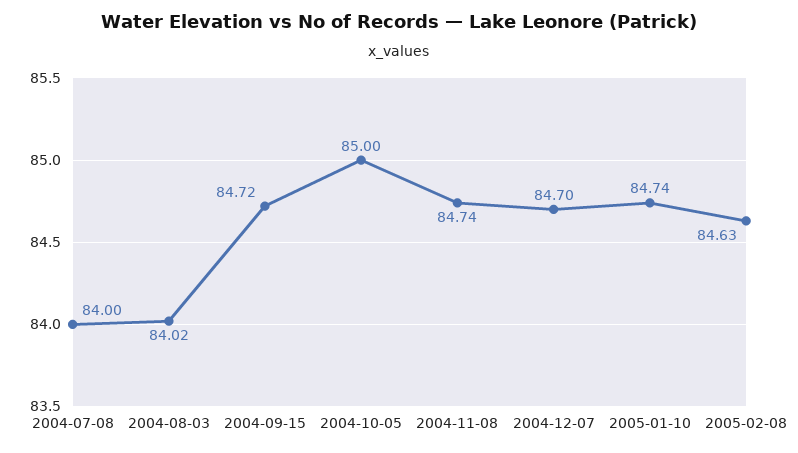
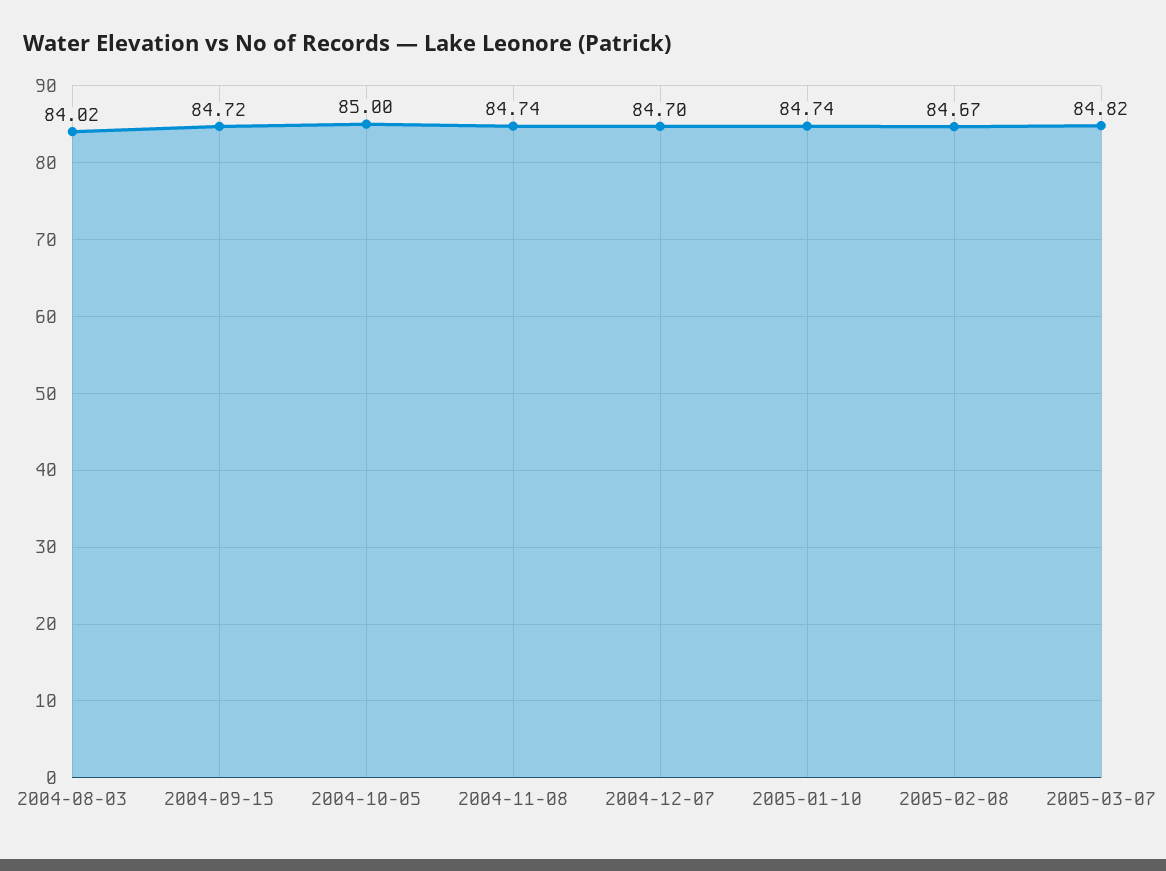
2004-07-08: 84 -> none
2005-02-08: 84.63 -> 84.67
2005-03-07: none -> 84.82

